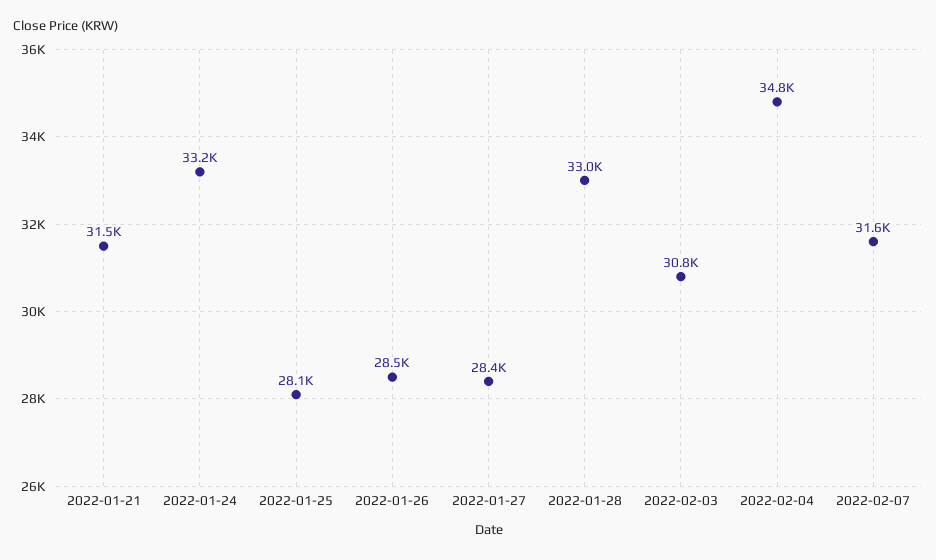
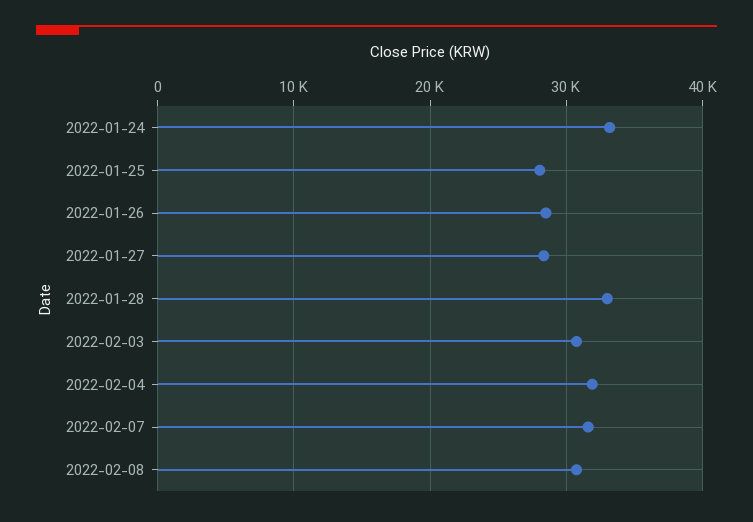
2022-01-21: 31500 -> none
2022-02-04: 34800 -> 32000
2022-02-08: none -> 31000

